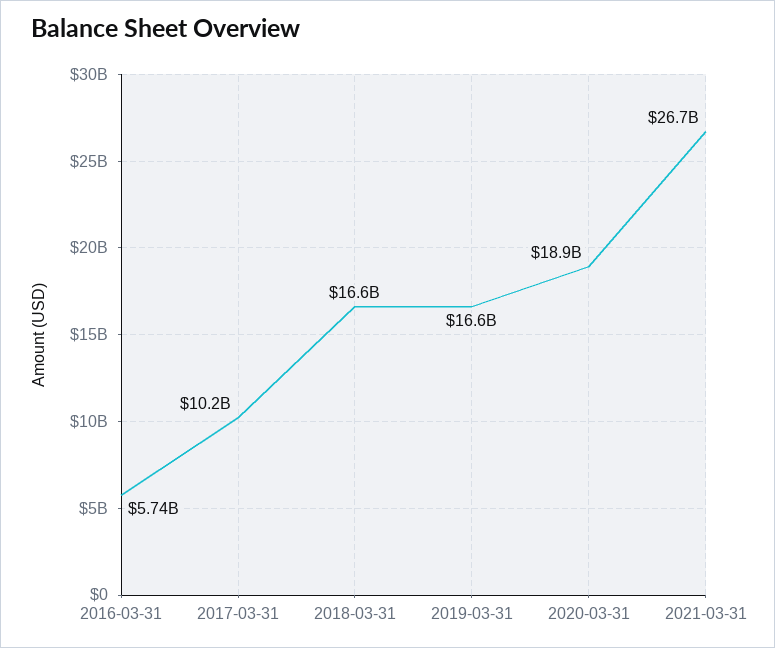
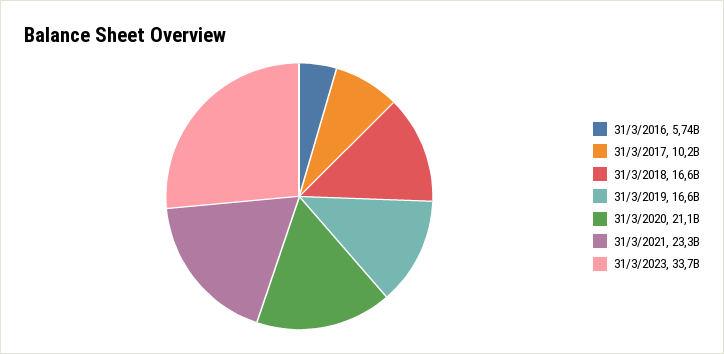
2020-03-31: 18900000000 -> 21100000000
2021-03-31: 26700000000 -> 23300000000
31/3/2023: none -> 33700000000

